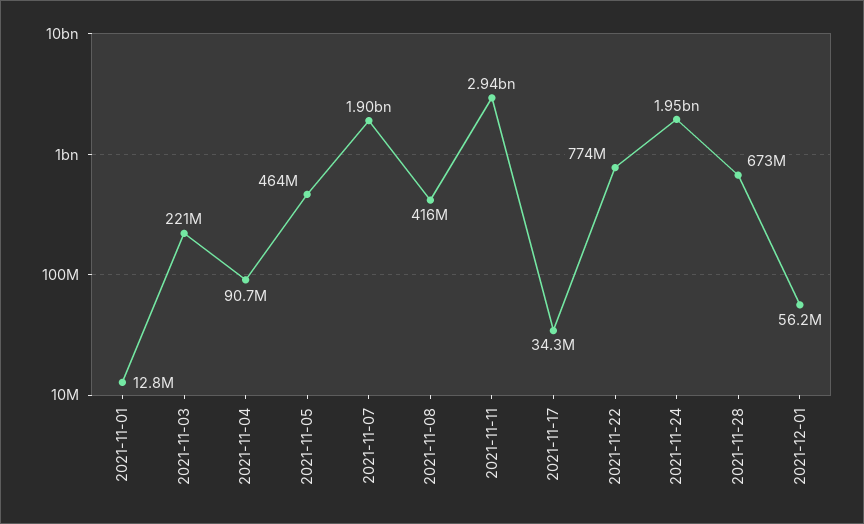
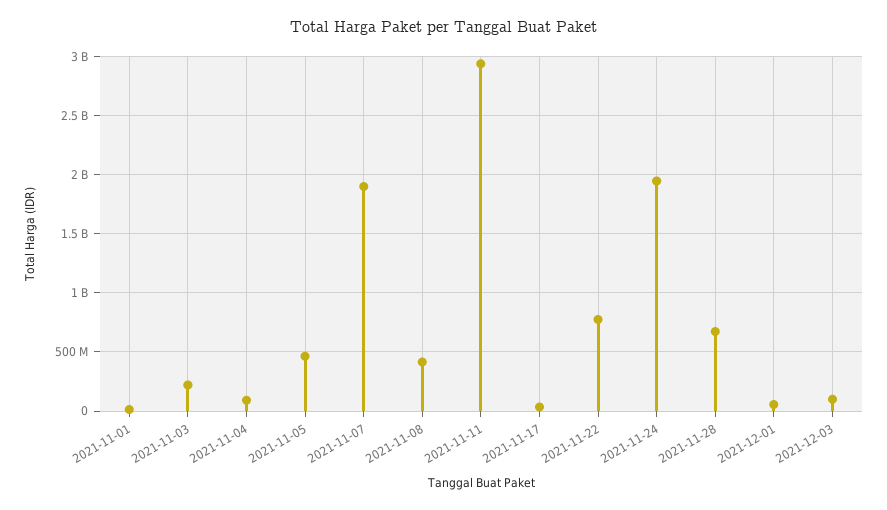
2021-12-03: none -> 100000000

